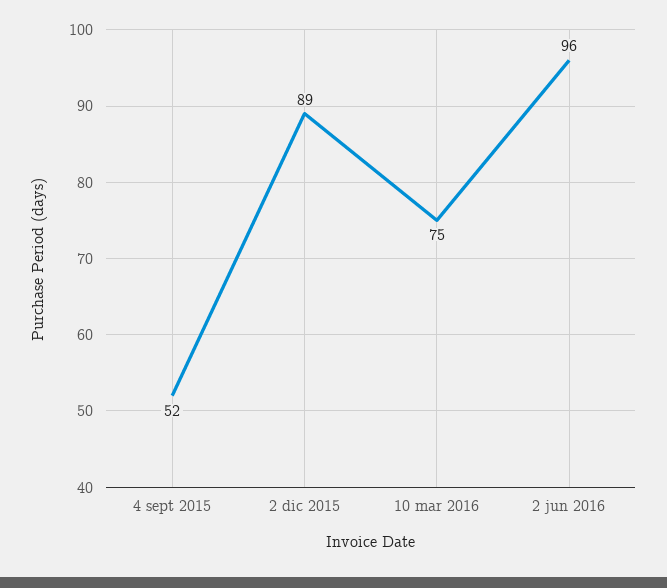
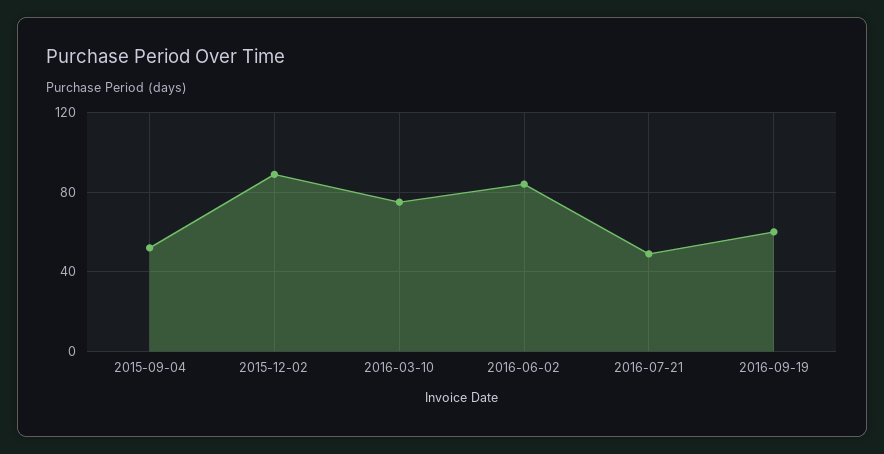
2 jun 2016: 96 -> 85
2016-07-21: none -> 50
2016-09-19: none -> 60

